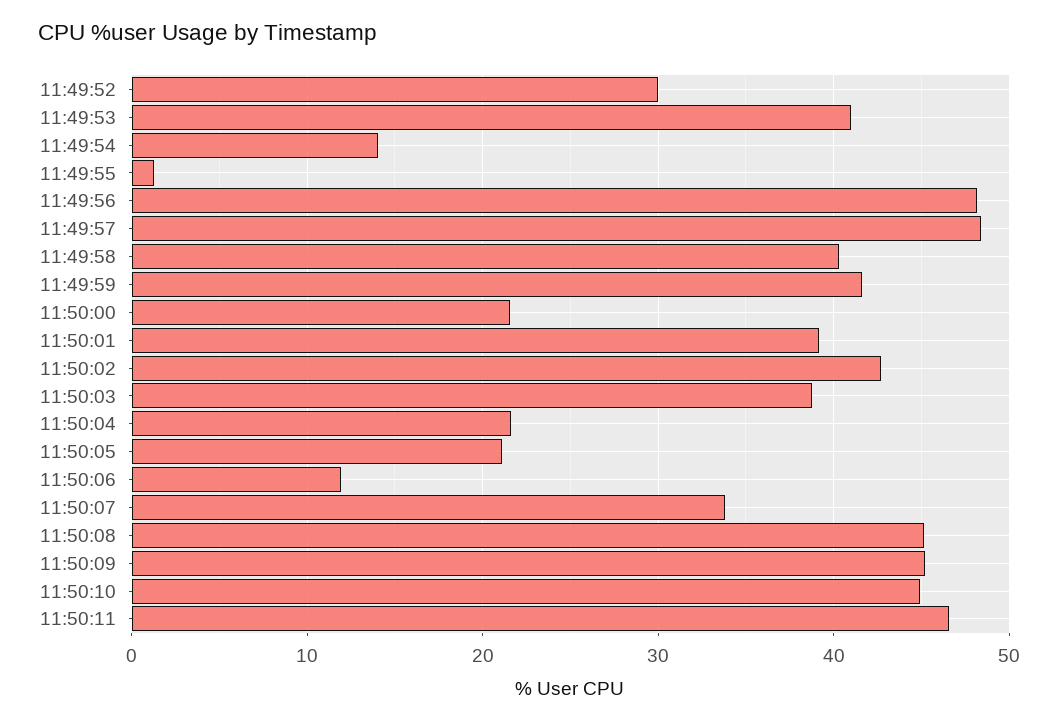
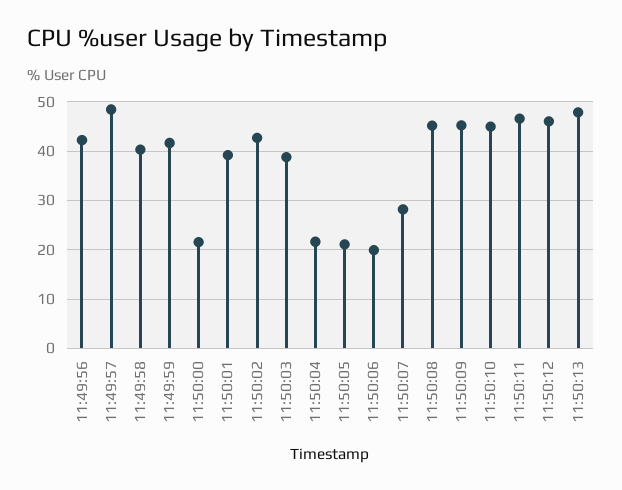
11:49:52: 30 -> none
11:49:53: 41 -> none
11:49:54: 14 -> none
11:49:55: 1 -> none
11:49:56: 48 -> 42
11:50:06: 12 -> 20
11:50:07: 34 -> 28
11:50:12: none -> 46
11:50:13: none -> 48

